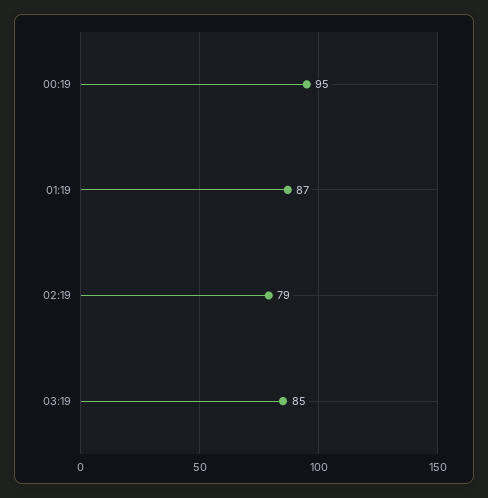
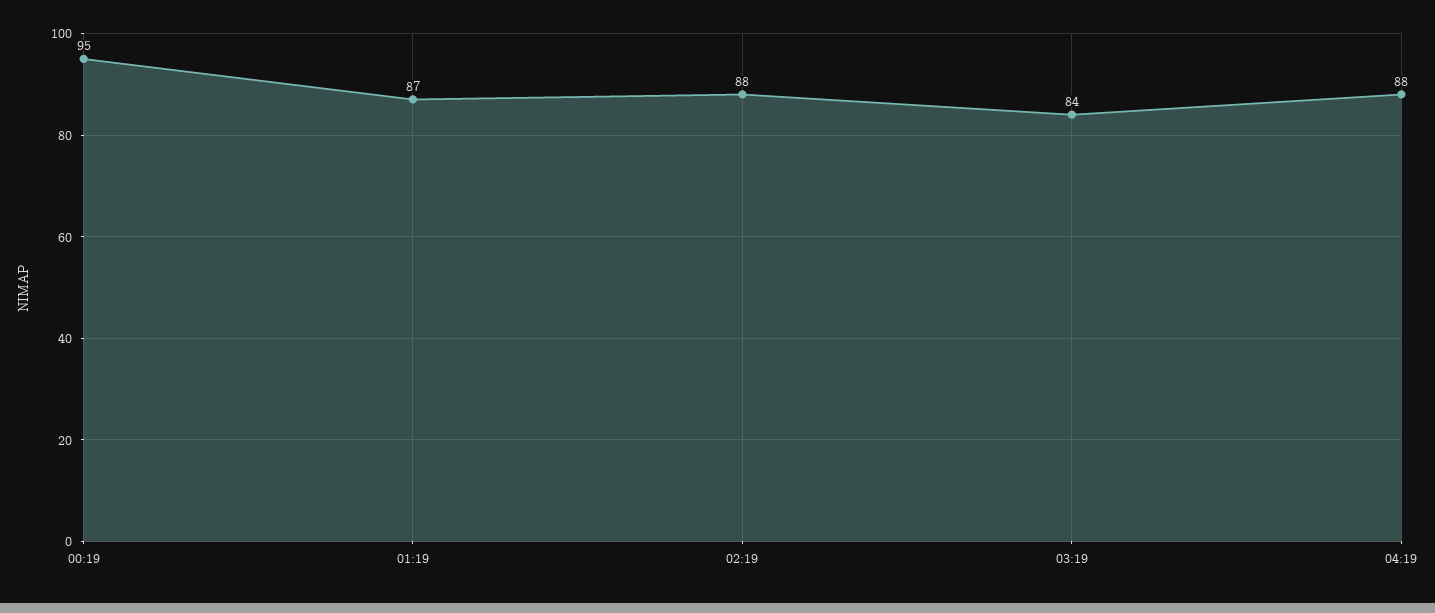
02:19: 79 -> 88
03:19: 85 -> 84
04:19: none -> 88

